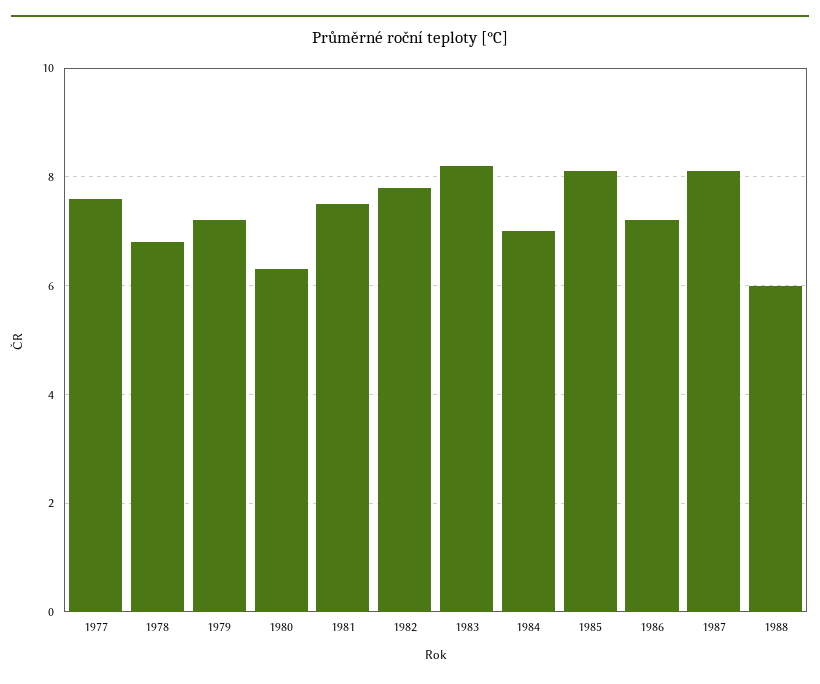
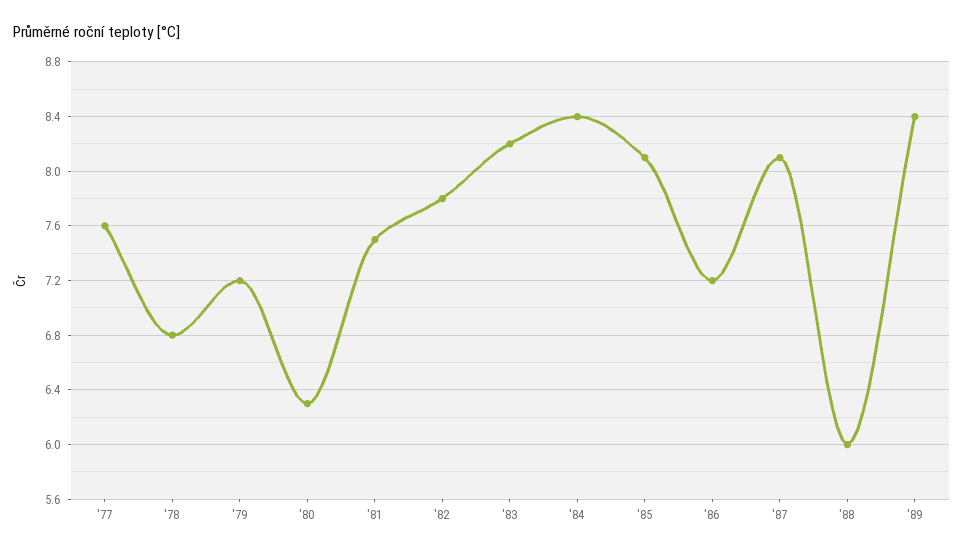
1984: 7 -> 8.4
'89: none -> 8.4

